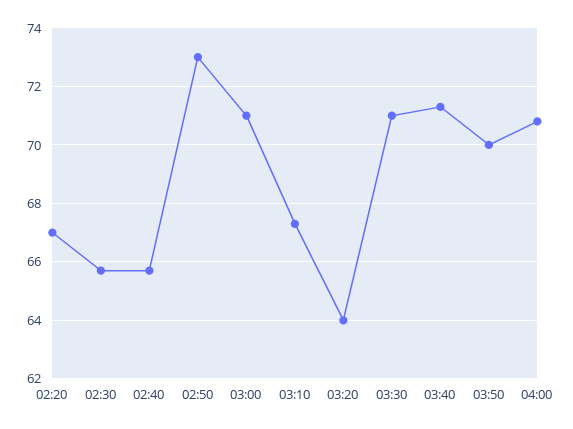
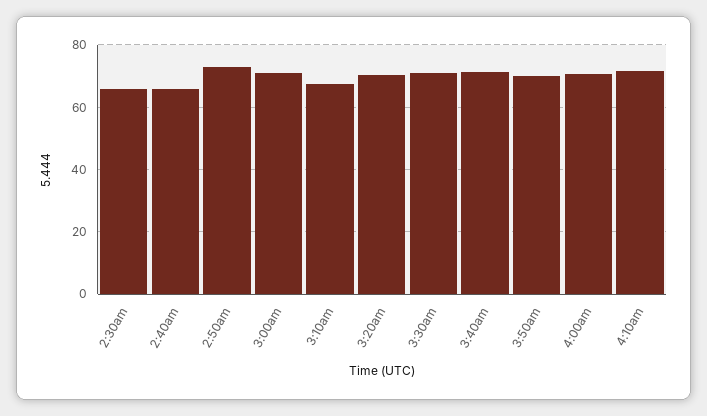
02:20: 67 -> none
03:20: 64 -> 70
4:10am: none -> 72

